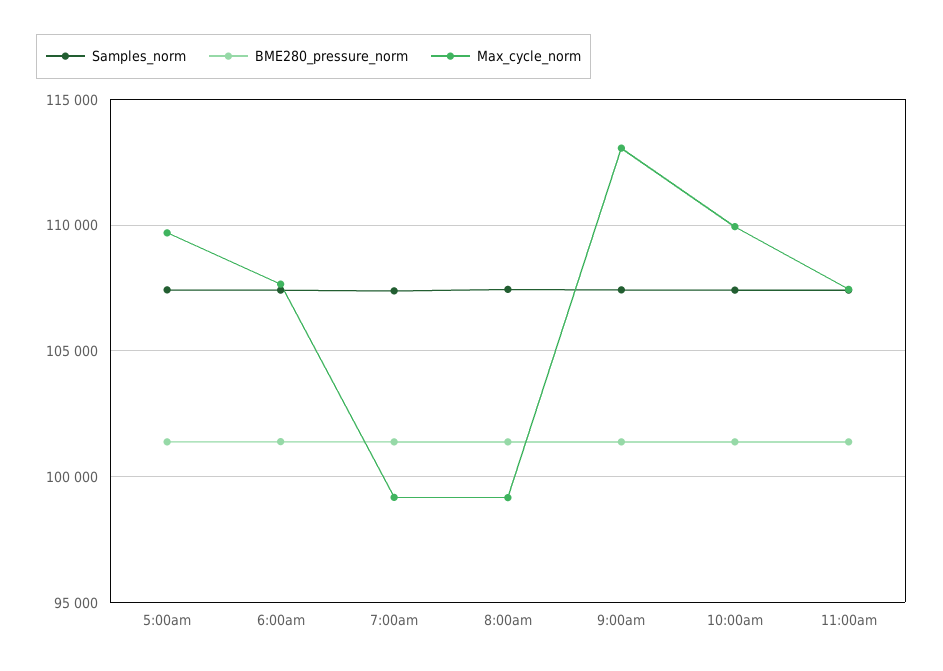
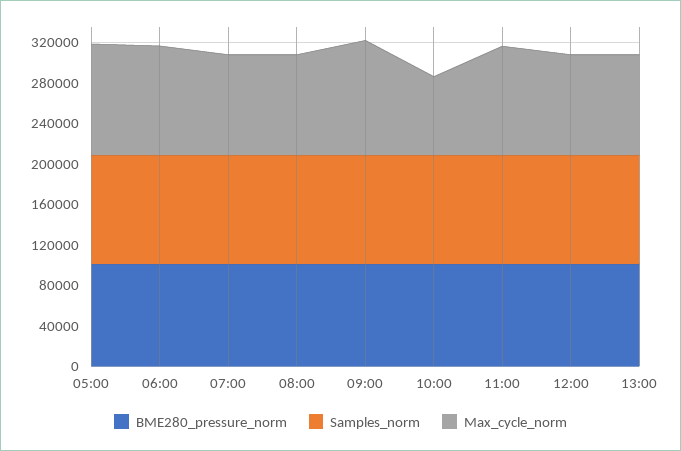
Max_cycle_norm, 10:00am: 110000 -> 80000
BME280_pressure_norm, 12:00: none -> 100000
Samples_norm, 12:00: none -> 110000
Max_cycle_norm, 12:00: none -> 100000
BME280_pressure_norm, 13:00: none -> 100000
Samples_norm, 13:00: none -> 110000
Max_cycle_norm, 13:00: none -> 100000

